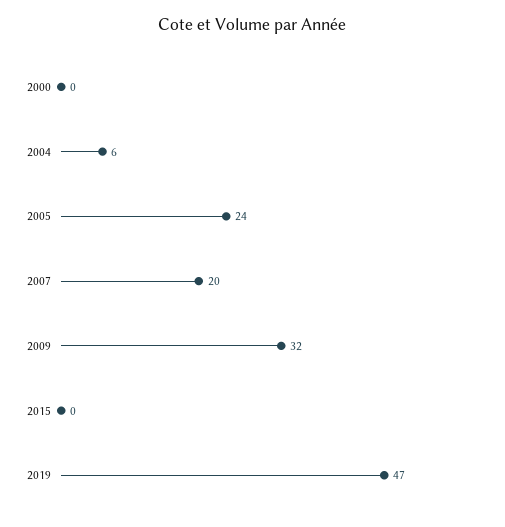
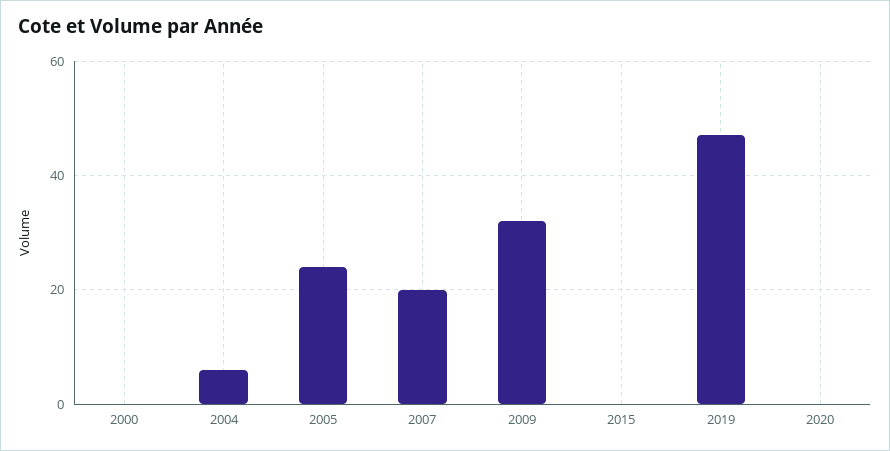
2020: none -> 0

